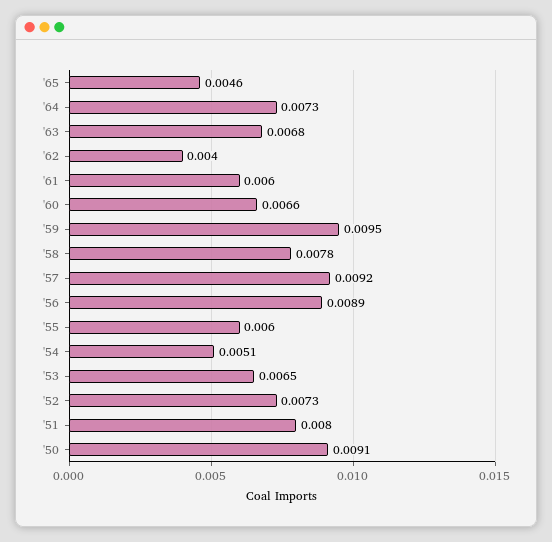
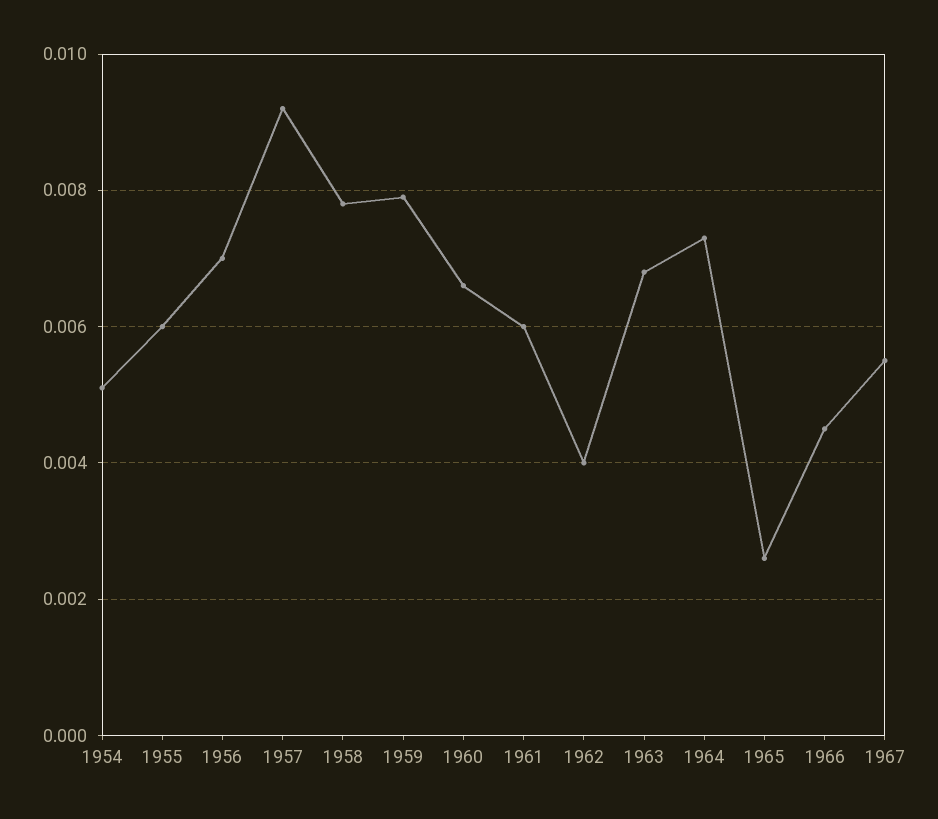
'65: 0.0046 -> 0.0025
'59: 0.0095 -> 0.008
'56: 0.0089 -> 0.007
'53: 0.0065 -> none
'52: 0.0073 -> none
'51: 0.008 -> none
'50: 0.0091 -> none
1966: none -> 0.0045
1967: none -> 0.0055

